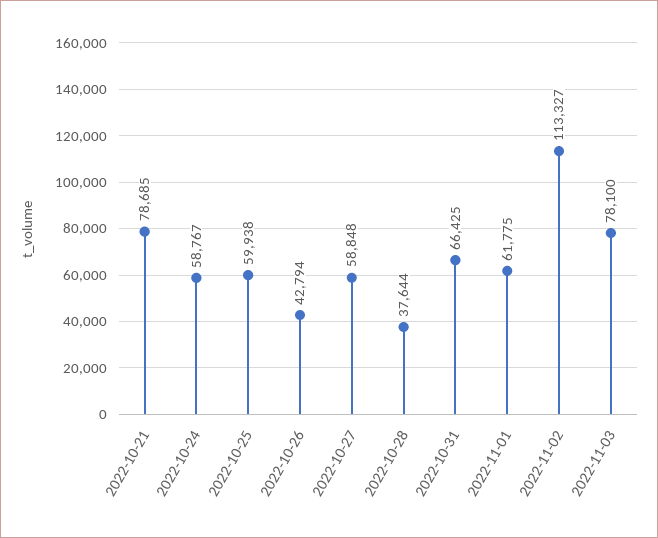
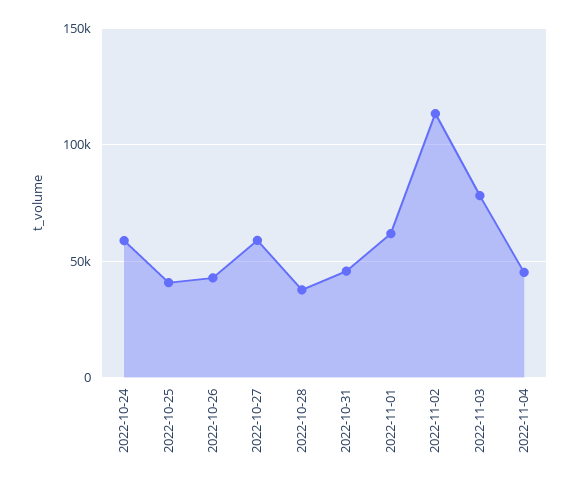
2022-10-21: 78685 -> none
2022-10-25: 59938 -> 40000
2022-10-31: 66425 -> 45000
2022-11-04: none -> 45000

